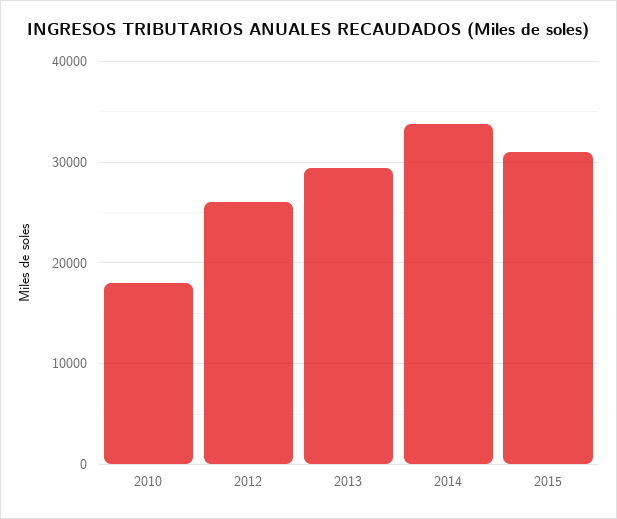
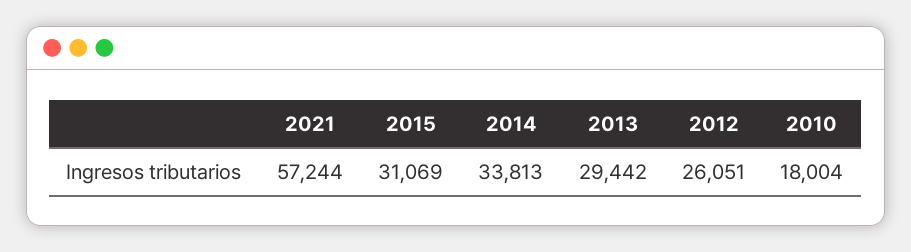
2021: none -> 57244

